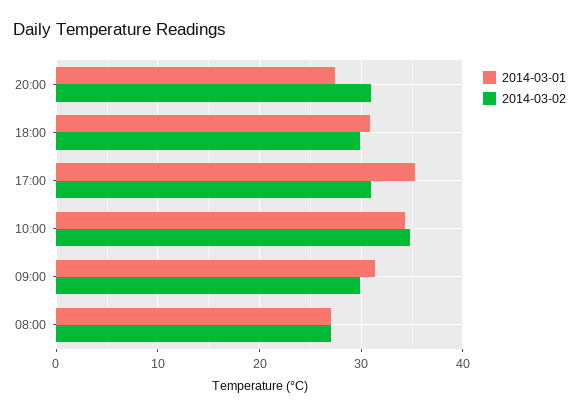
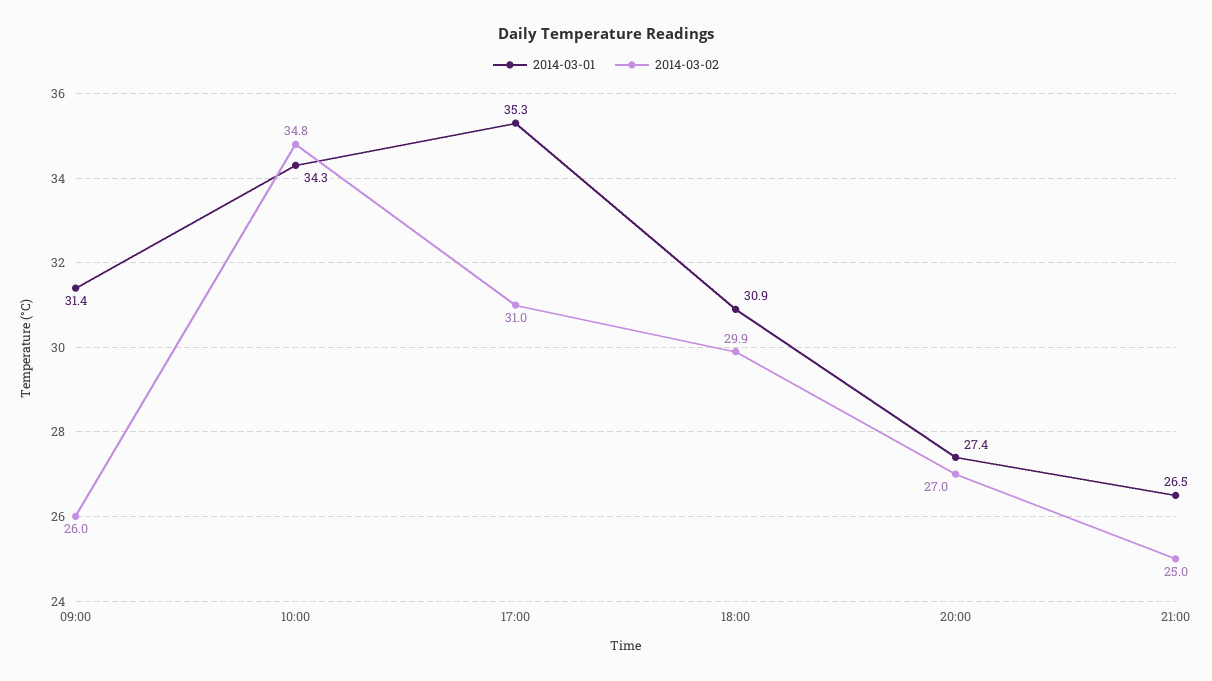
2014-03-02, 20:00: 31 -> 27
2014-03-02, 09:00: 30 -> 26
2014-03-01, 08:00: 27 -> none
2014-03-02, 08:00: 27 -> none
2014-03-01, 21:00: none -> 26.5
2014-03-02, 21:00: none -> 25

